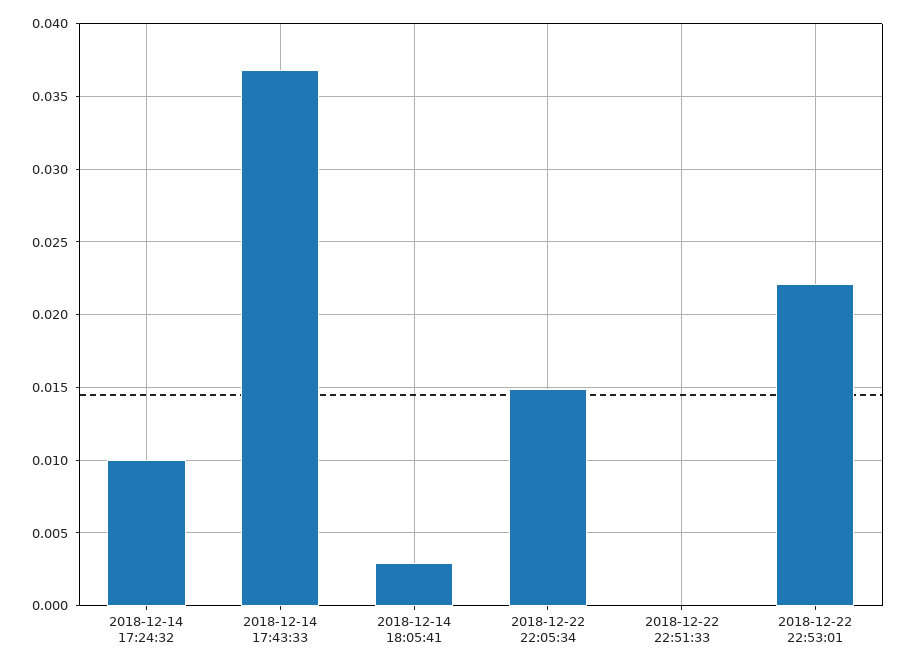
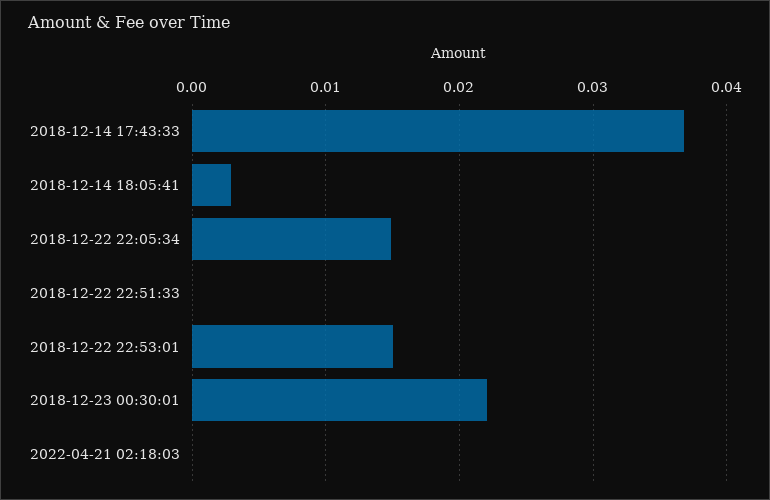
2018-12-14 17:24:32: 0.01 -> none
2018-12-22 22:53:01: 0.022 -> 0.015
2018-12-23 00:30:01: none -> 0.022
2022-04-21 02:18:03: none -> 0

